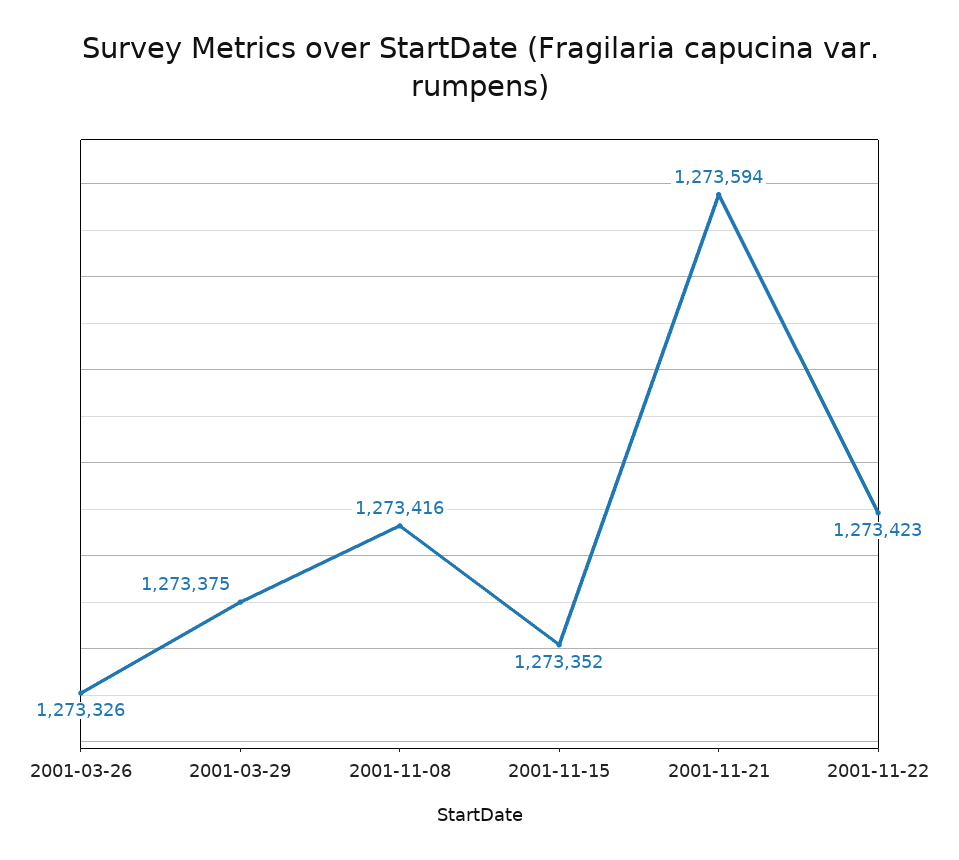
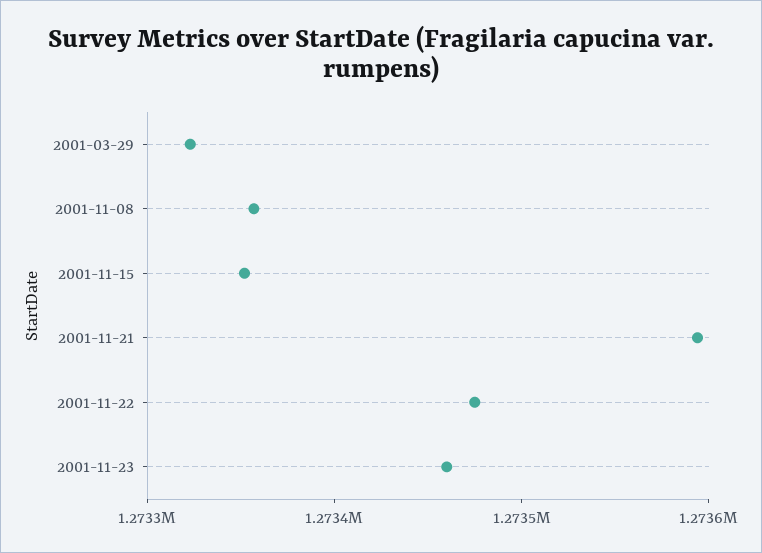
2001-03-26: 1273326 -> none
2001-03-29: 1273375 -> 1273320
2001-11-08: 1273416 -> 1273360
2001-11-22: 1273423 -> 1273480
2001-11-23: none -> 1273460

